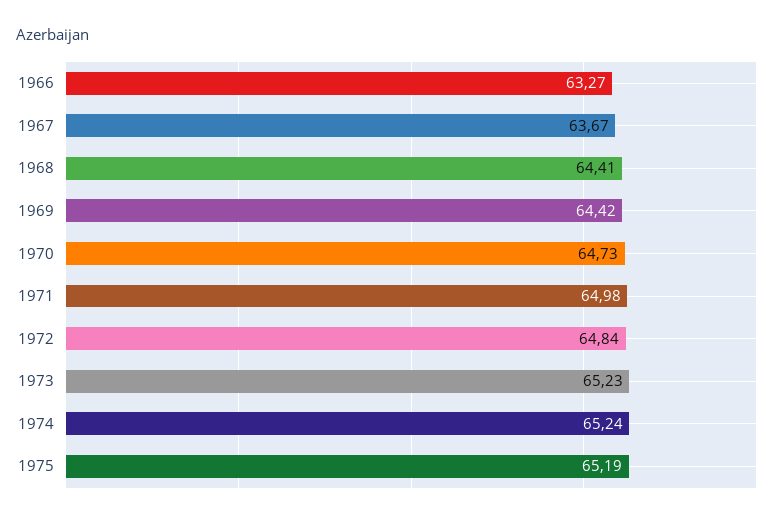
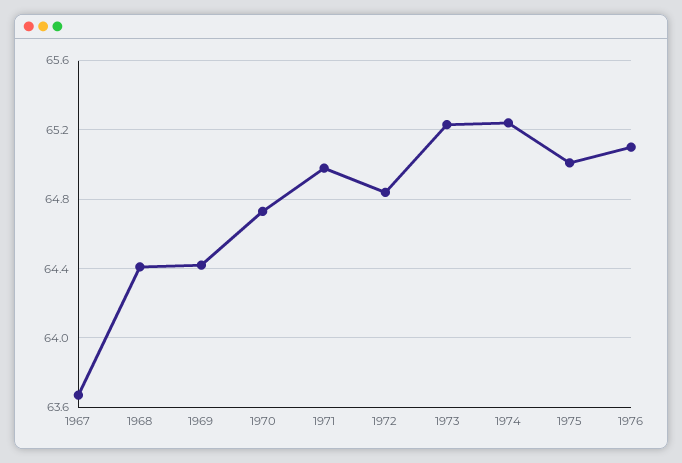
1966: 63.27 -> none
1975: 65.19 -> 65
1976: none -> 65.1

